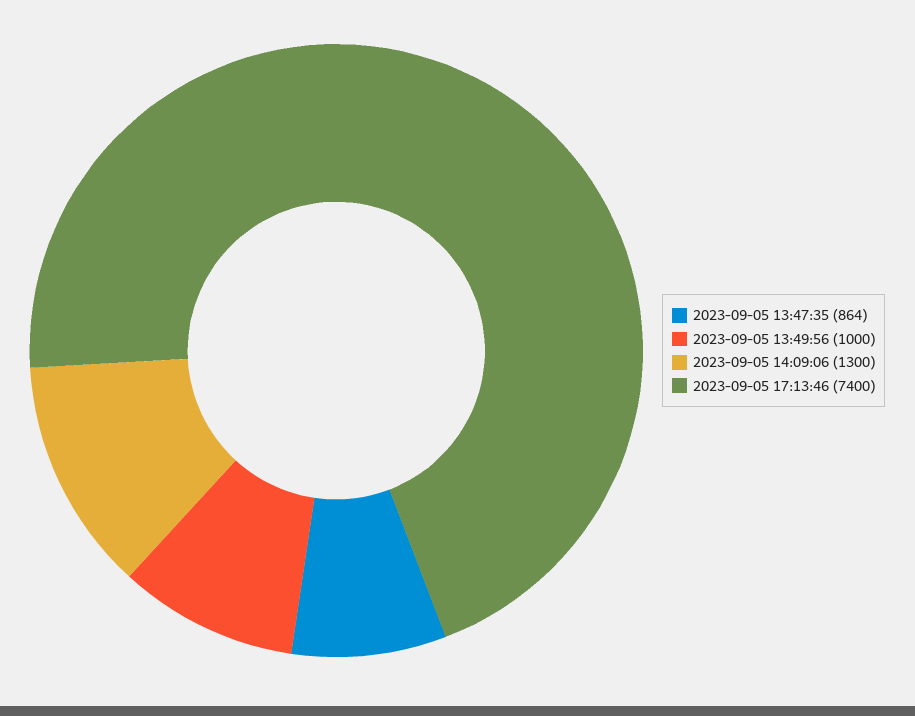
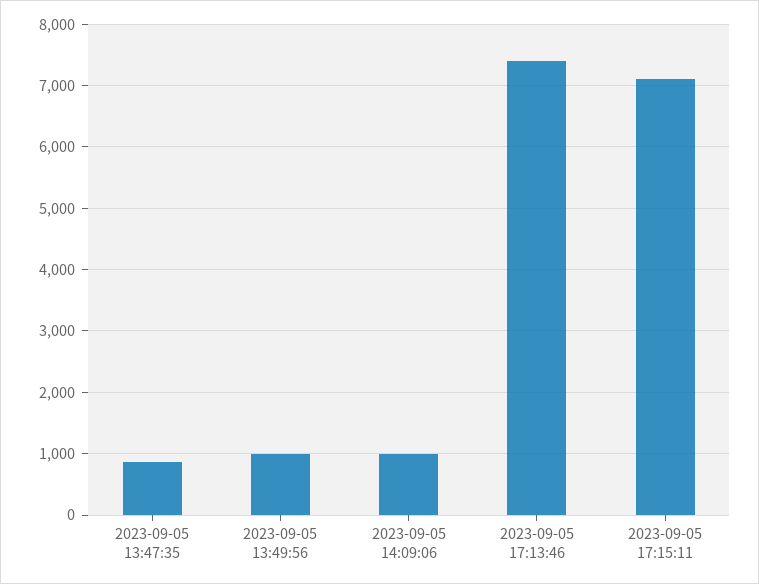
2023-09-05 14:09:06: 1300 -> 1000
2023-09-05 17:15:11: none -> 7100

